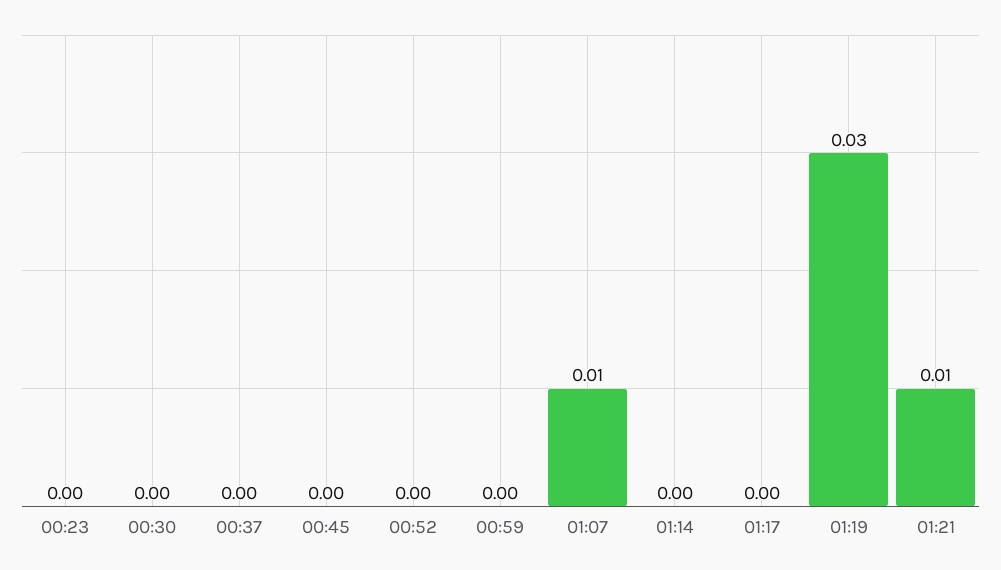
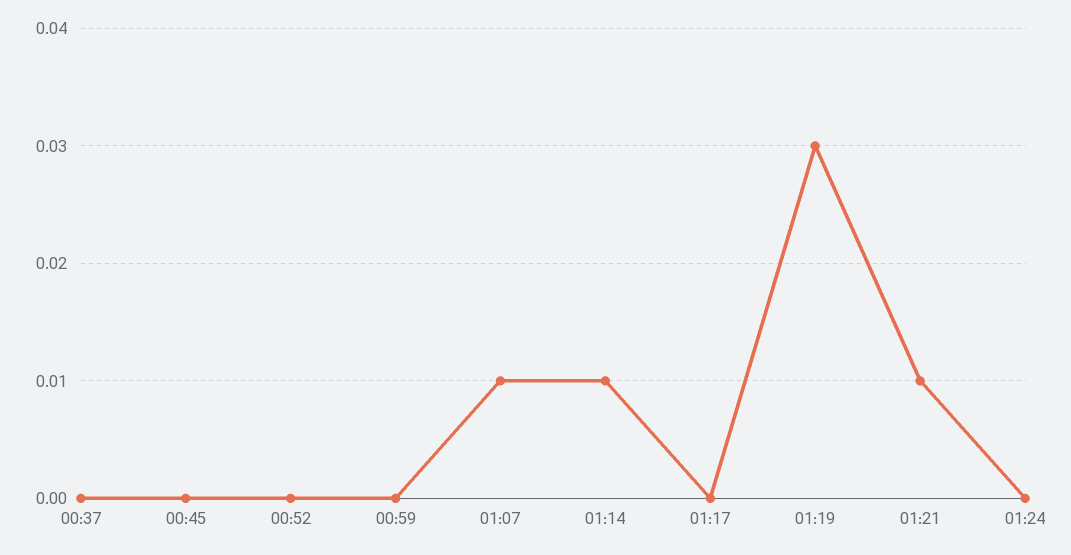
00:23: 0 -> none
00:30: 0 -> none
01:14: 0 -> 0.01
01:24: none -> 0

